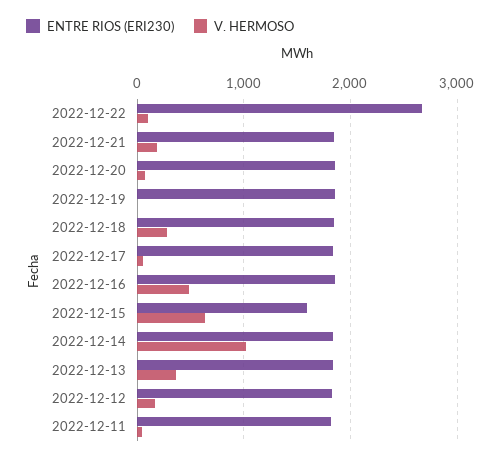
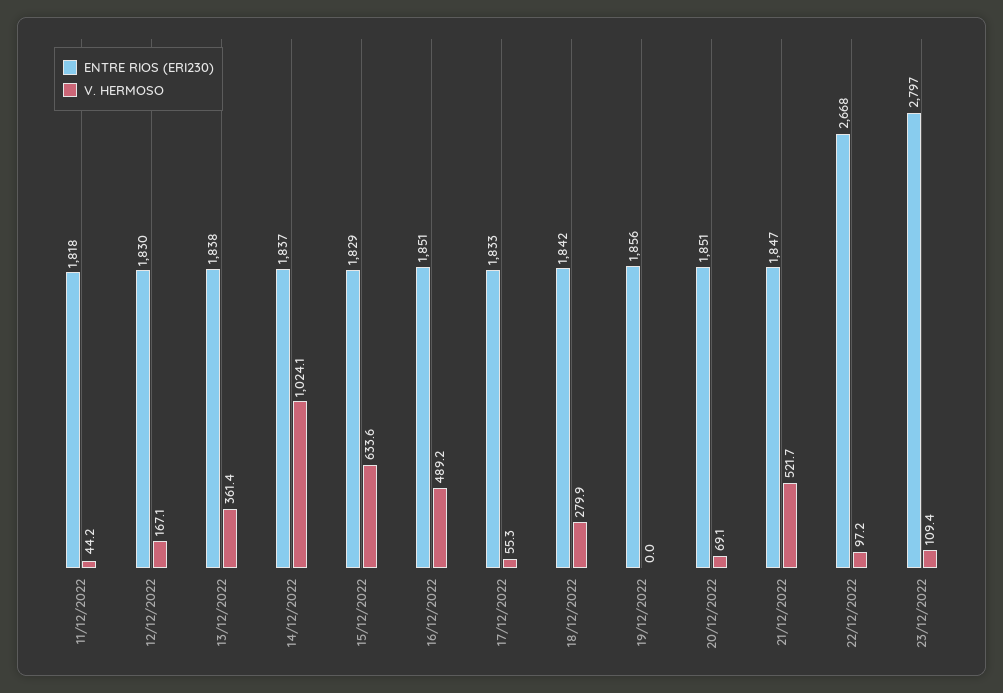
V. HERMOSO, 2022-12-21: 200 -> 521.7
ENTRE RIOS (ERI230), 2022-12-15: 1600 -> 1829
ENTRE RIOS (ERI230), 23/12/2022: none -> 2797
V. HERMOSO, 23/12/2022: none -> 109.4

